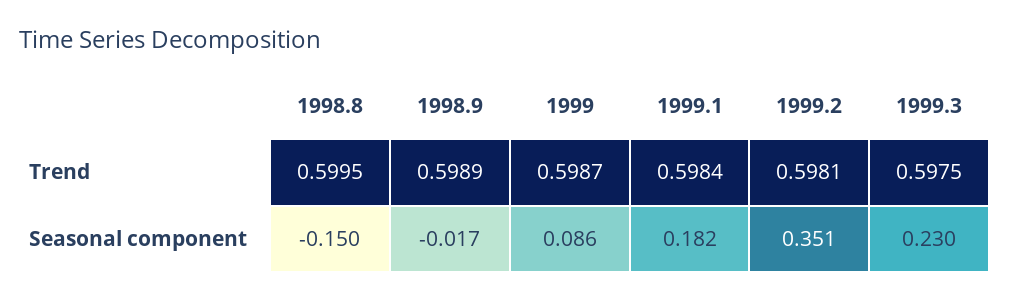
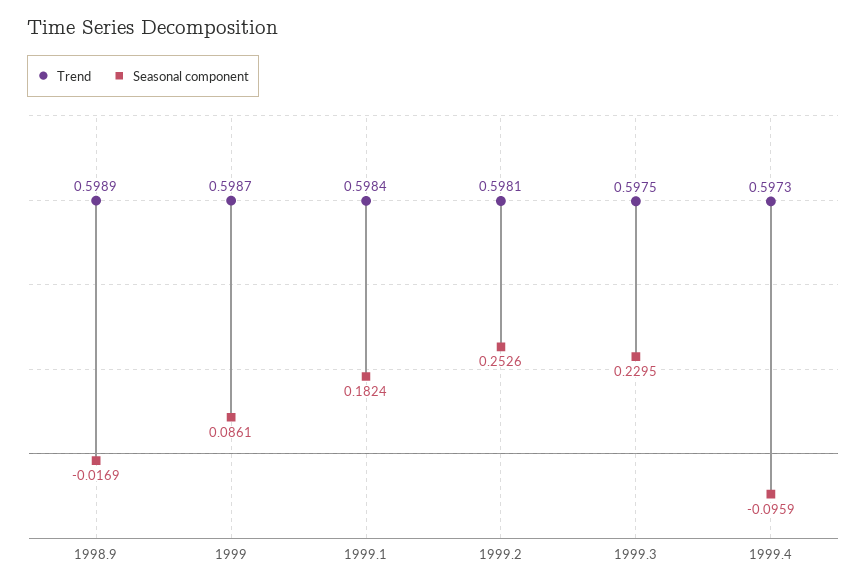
Trend, 1998.8: 0.5995 -> none
Seasonal component, 1998.8: -0.15 -> none
Seasonal component, 1999.2: 0.351 -> 0.2526
Trend, 1999.4: none -> 0.5973
Seasonal component, 1999.4: none -> -0.0959

